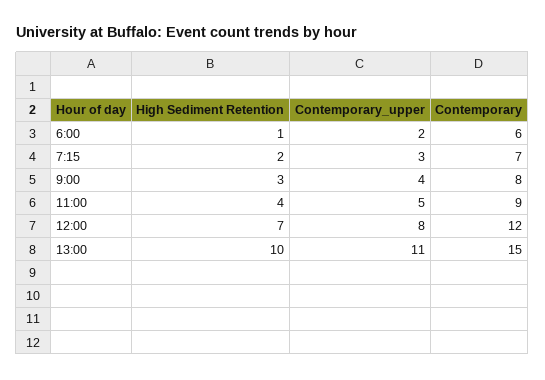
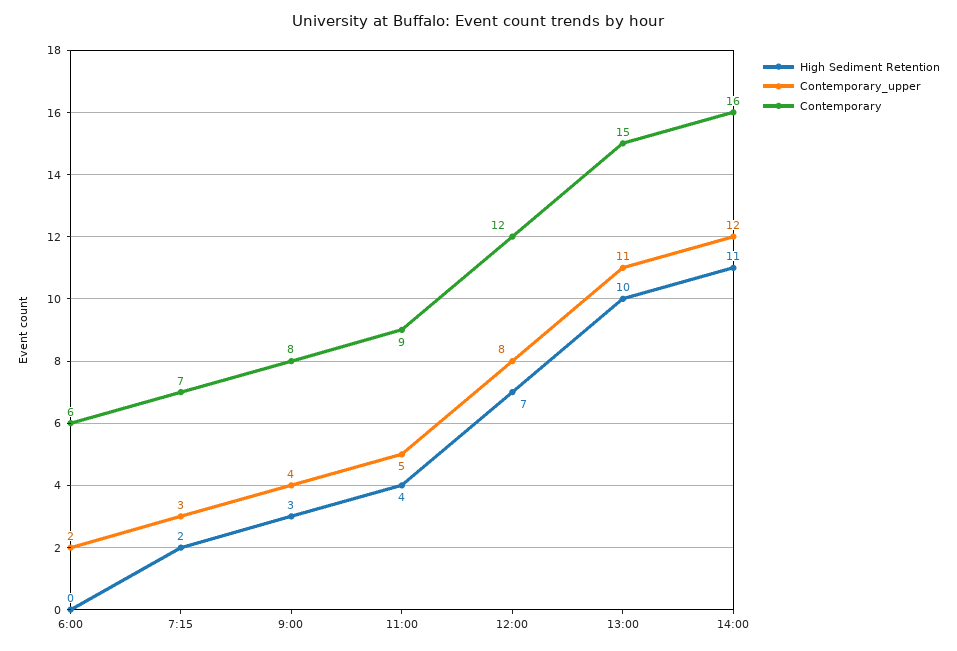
High Sediment Retention, 6:00: 1 -> 0
High Sediment Retention, 14:00: none -> 11
Contemporary_upper, 14:00: none -> 12
Contemporary, 14:00: none -> 16

